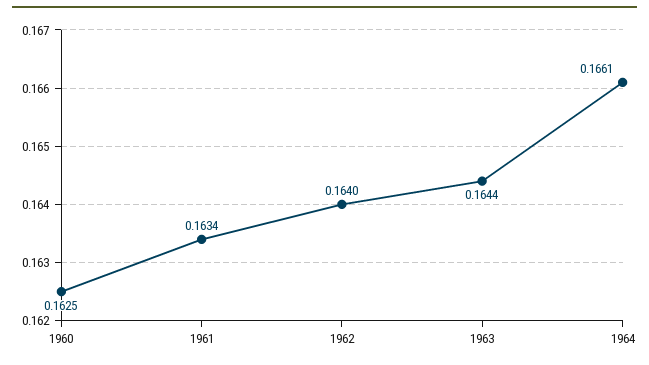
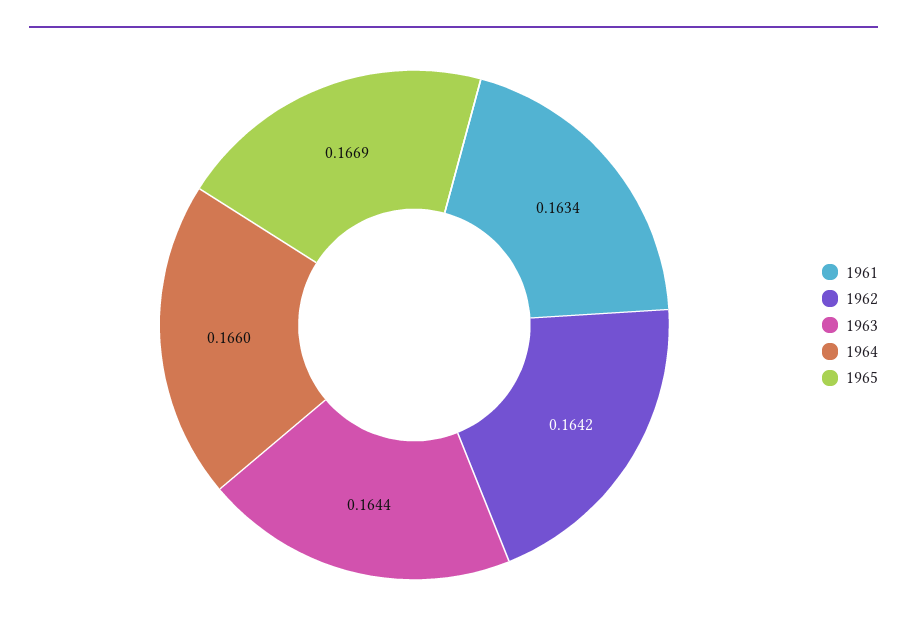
1960: 0.1625 -> none
1962: 0.164 -> 0.1642
1964: 0.1661 -> 0.166
1965: none -> 0.1669

